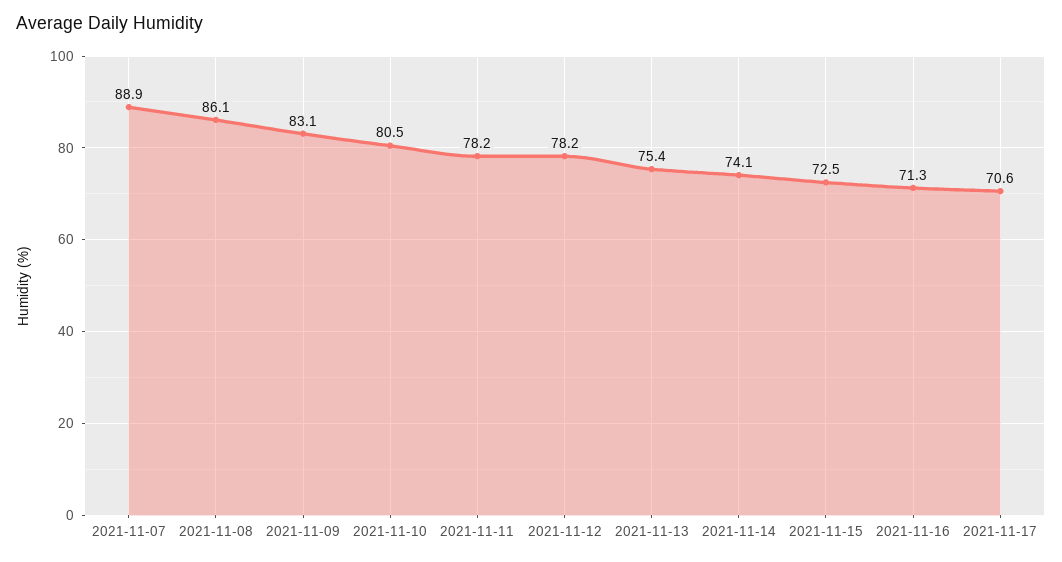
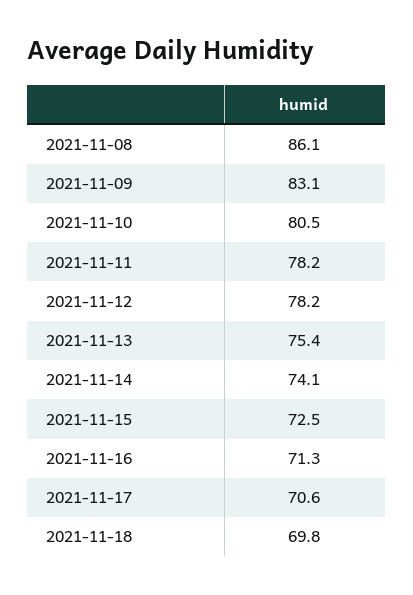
2021-11-07: 88.9 -> none
2021-11-18: none -> 69.8

